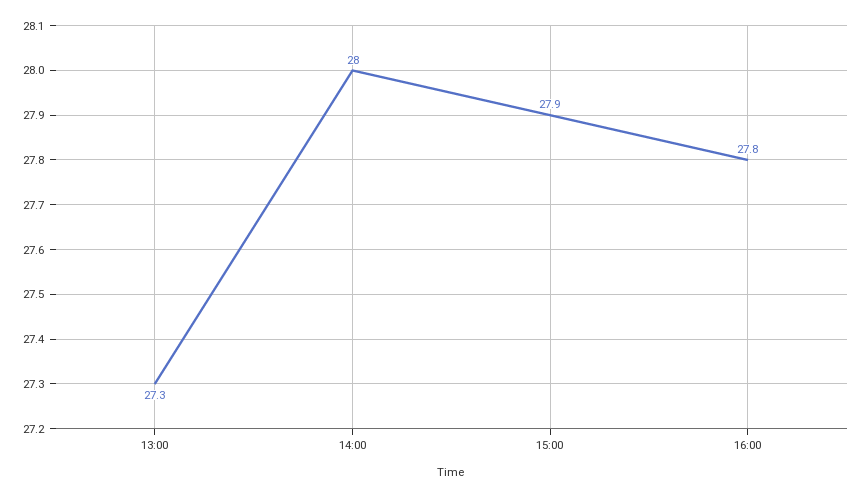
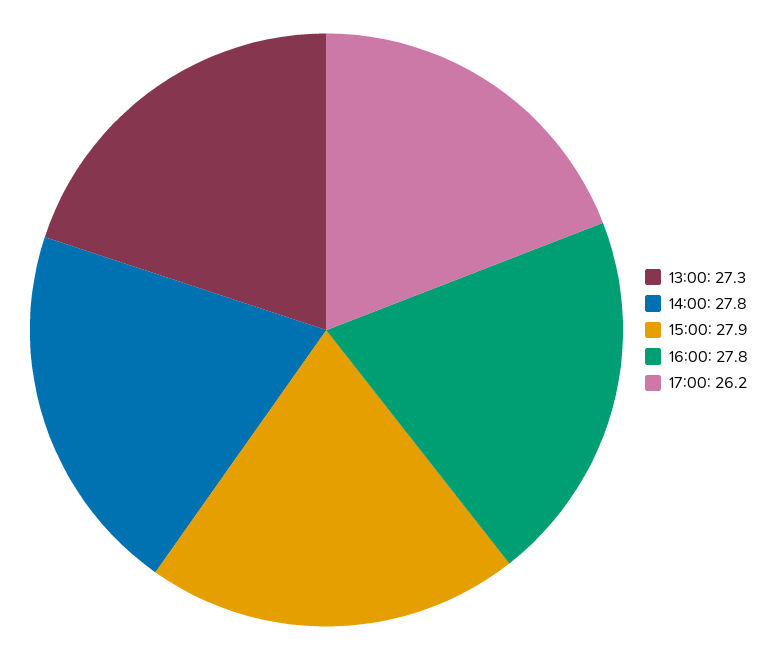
14:00: 28 -> 27.8
17:00: none -> 26.2

